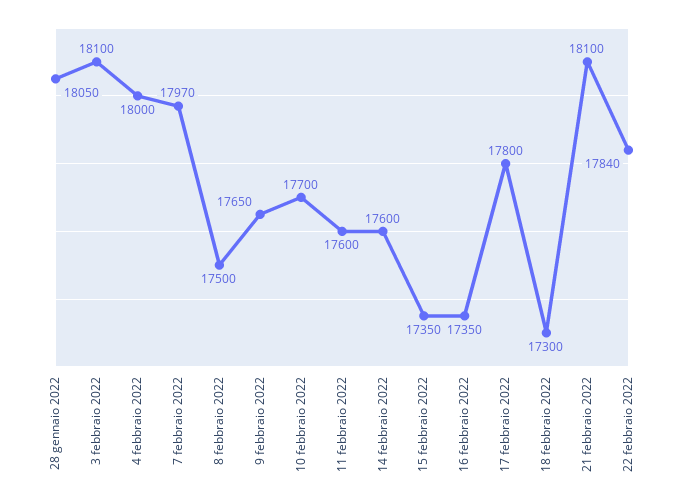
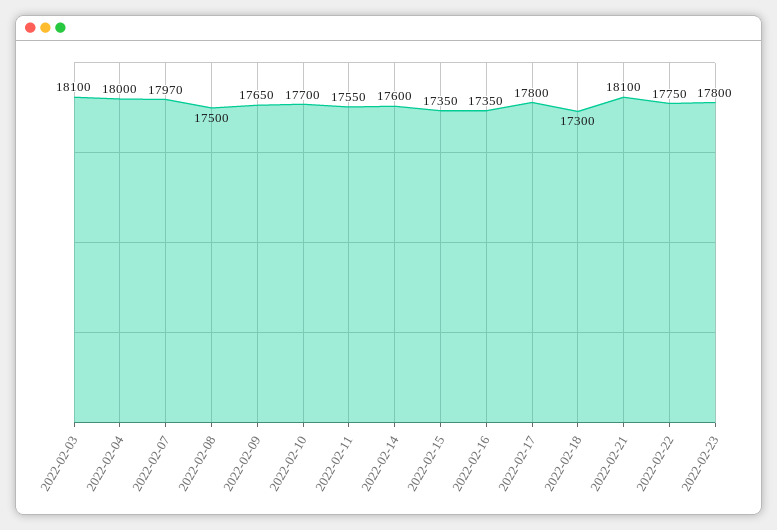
28 gennaio 2022: 18050 -> none
11 febbraio 2022: 17600 -> 17550
22 febbraio 2022: 17840 -> 17750
2022-02-23: none -> 17800

